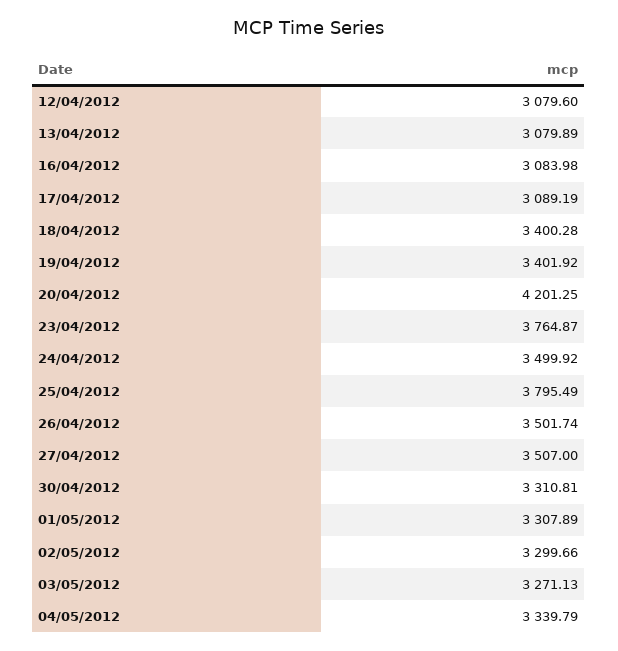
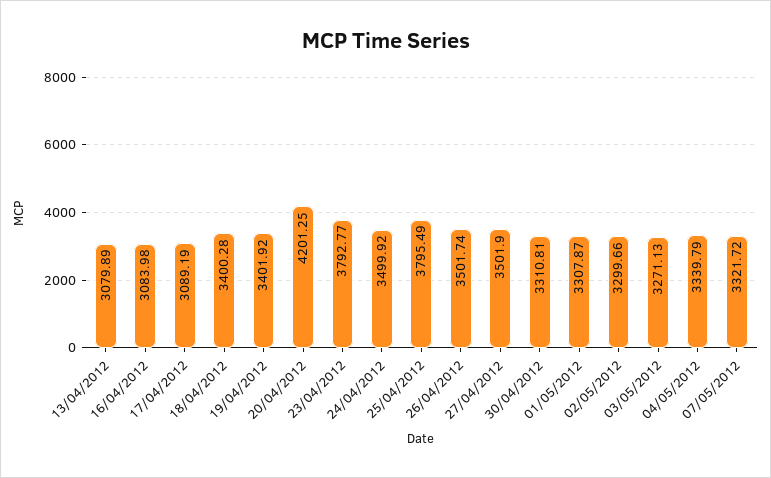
12/04/2012: 3079.6 -> none
23/04/2012: 3764.87 -> 3792.77
27/04/2012: 3507 -> 3501.9
01/05/2012: 3307.89 -> 3307.87
07/05/2012: none -> 3321.72

